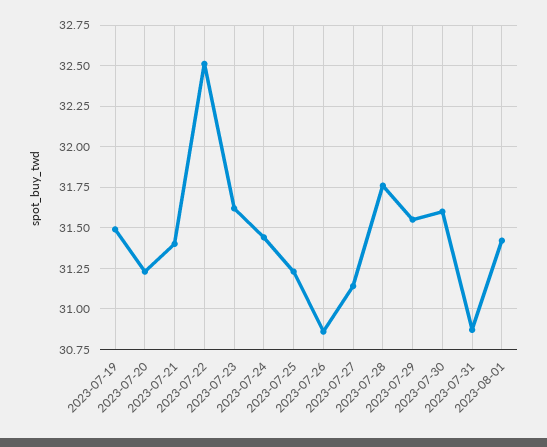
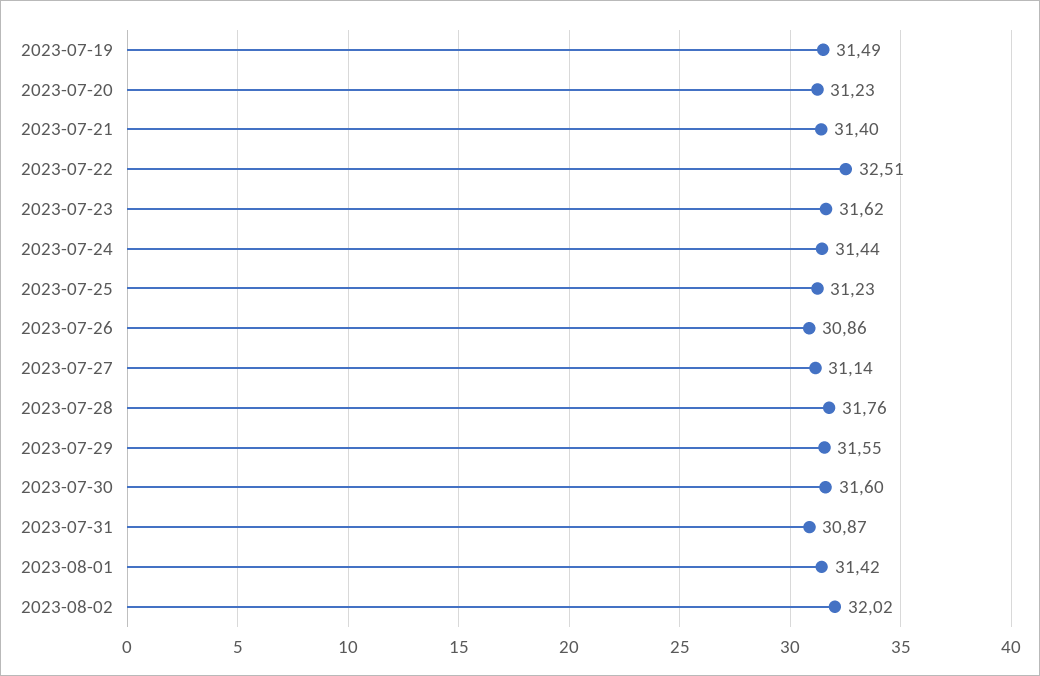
2023-08-02: none -> 32.02

